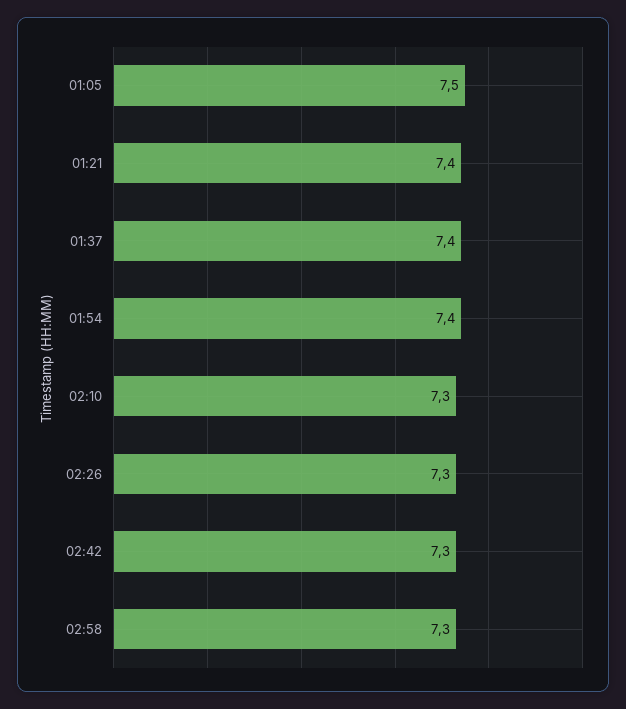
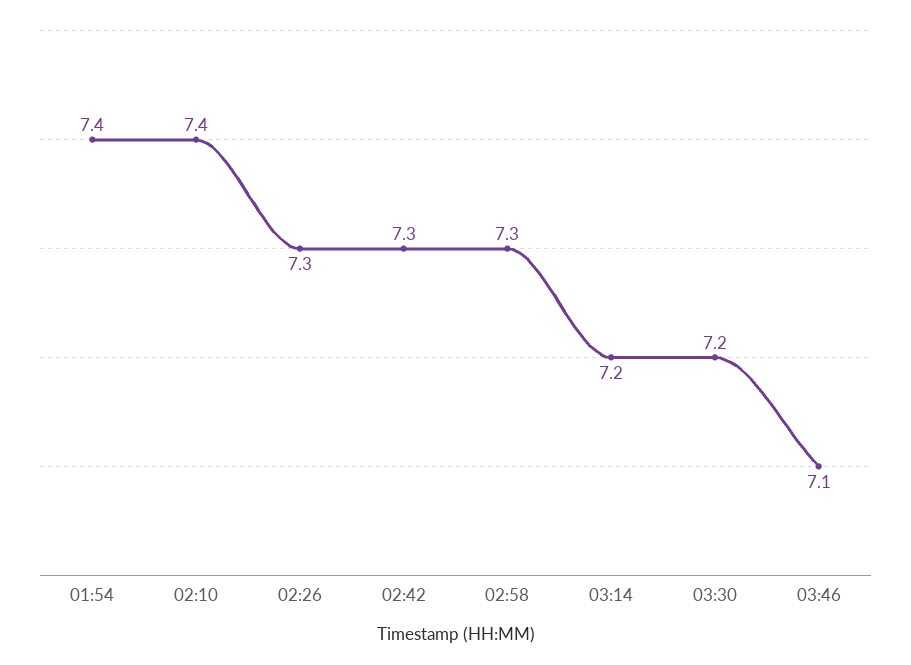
01:05: 7.5 -> none
01:21: 7.4 -> none
01:37: 7.4 -> none
02:10: 7.3 -> 7.4
03:14: none -> 7.2
03:30: none -> 7.2
03:46: none -> 7.1

